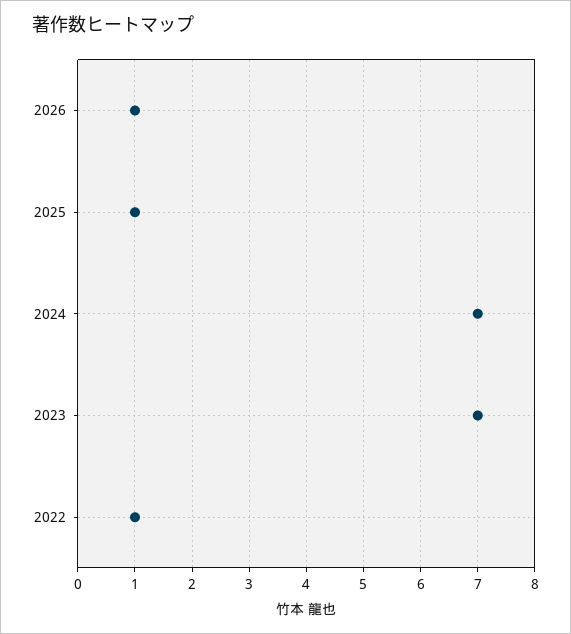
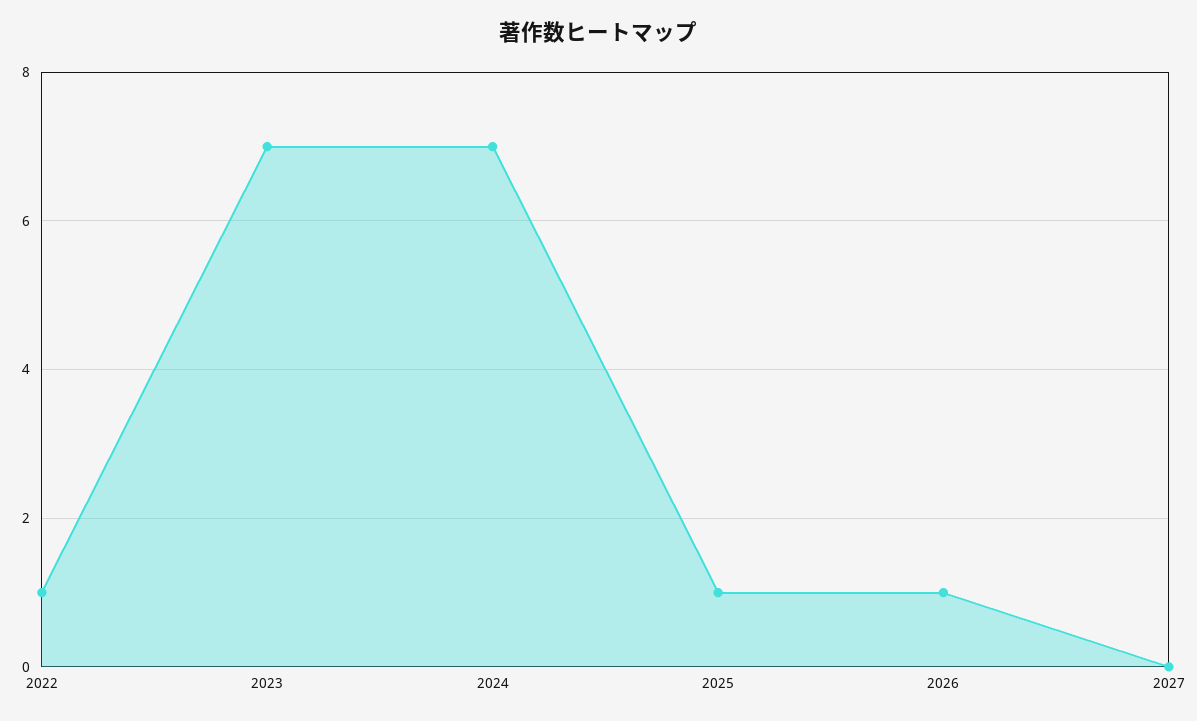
2027: none -> 0

